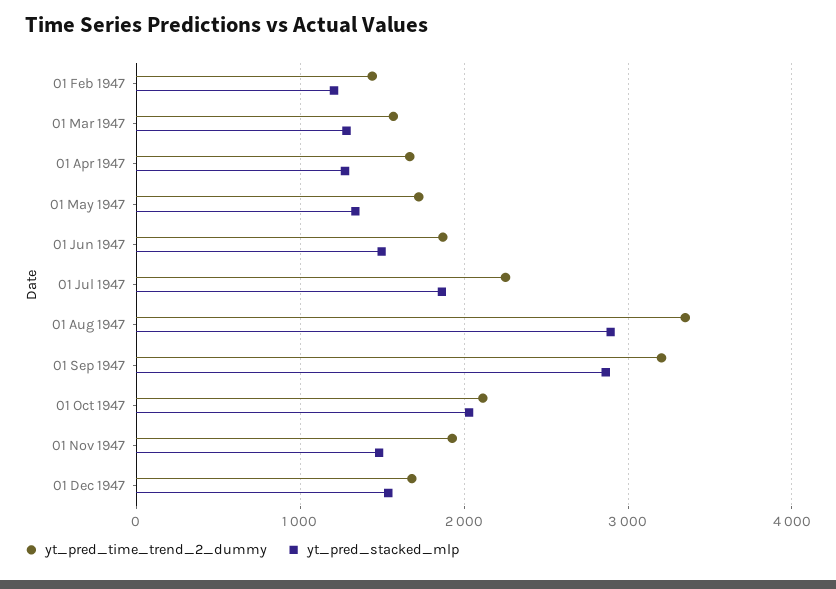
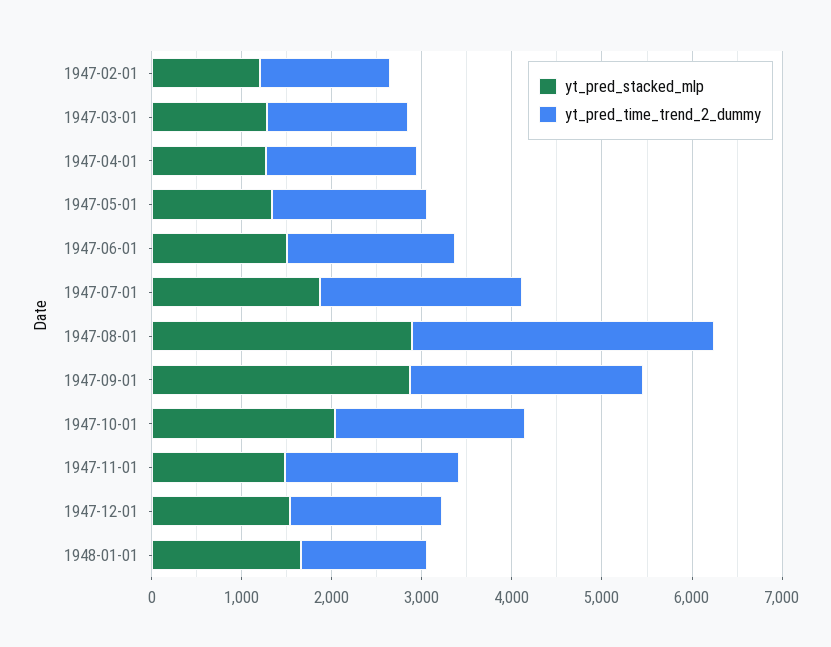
yt_pred_time_trend_2_dummy, 01 Sep 1947: 3200 -> 2600
yt_pred_stacked_mlp, 1948-01-01: none -> 1600
yt_pred_time_trend_2_dummy, 1948-01-01: none -> 1400

